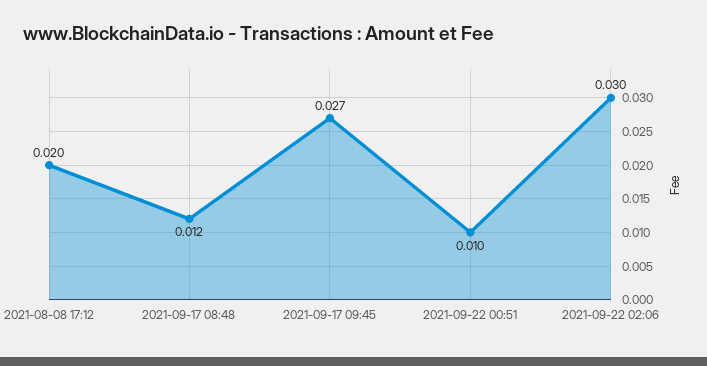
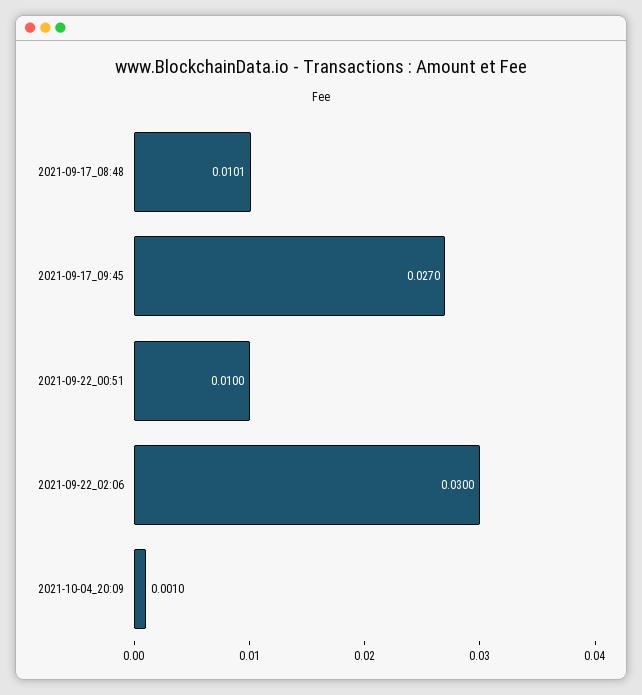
2021-08-08 17:12: 0.02 -> none
2021-09-17 08:48: 0.012 -> 0.0101
2021-10-04_20:09: none -> 0.001

